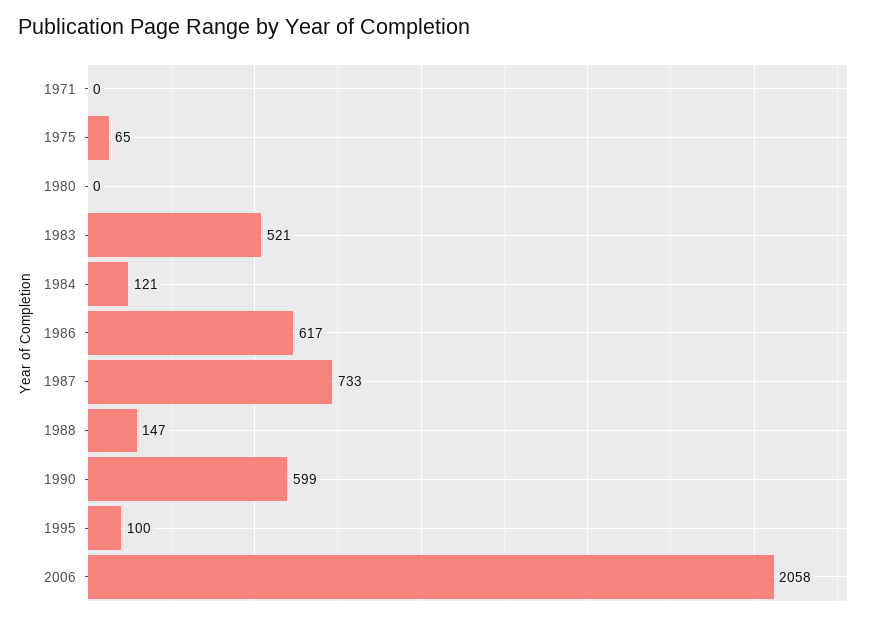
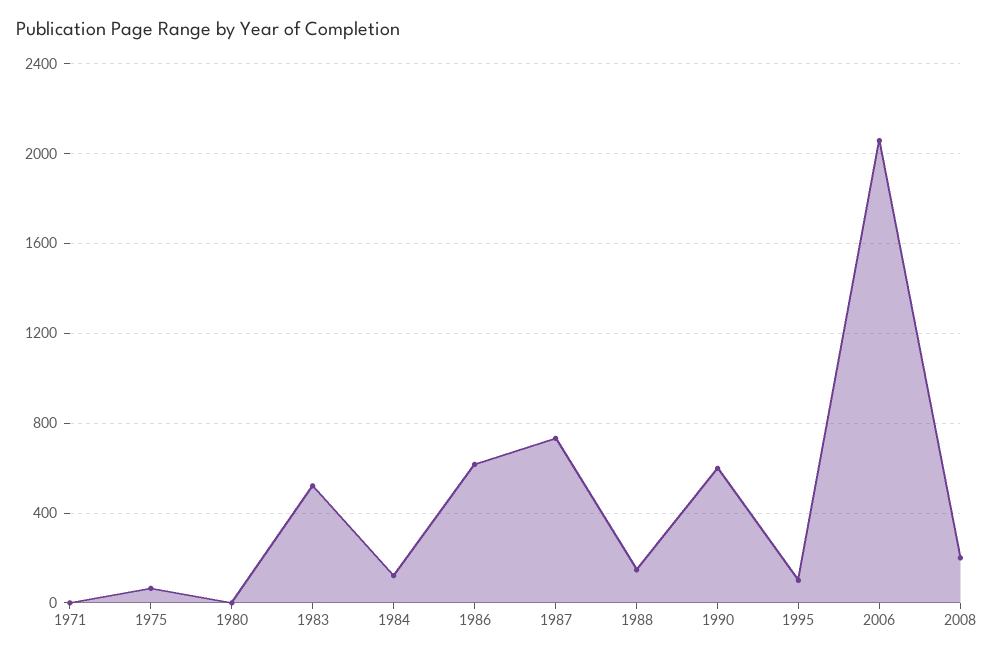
2008: none -> 200

